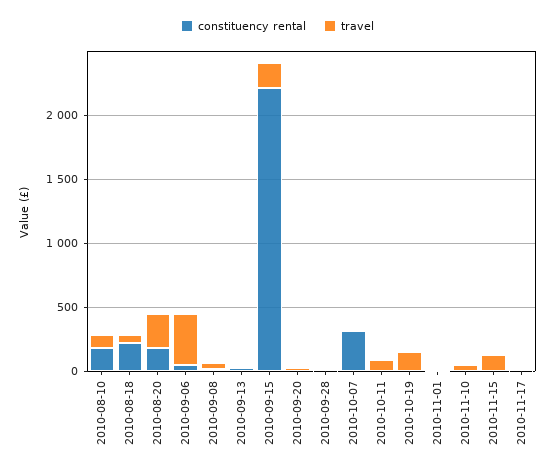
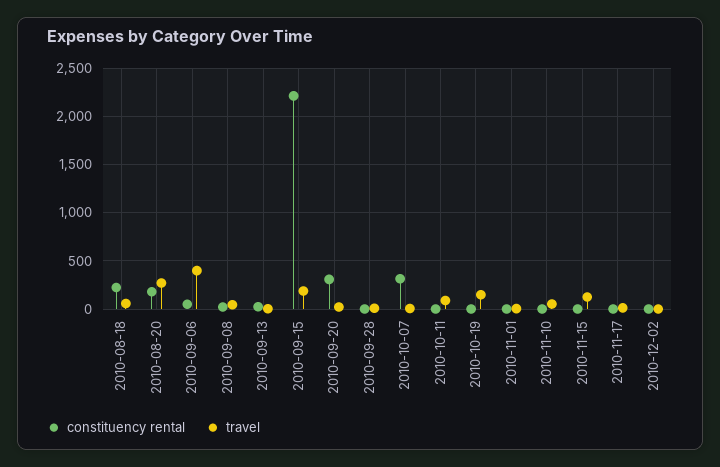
constituency rental, 2010-08-10: 200 -> none
travel, 2010-08-10: 100 -> none
constituency rental, 2010-09-20: 0 -> 300
constituency rental, 2010-12-02: none -> 0
travel, 2010-12-02: none -> 0

